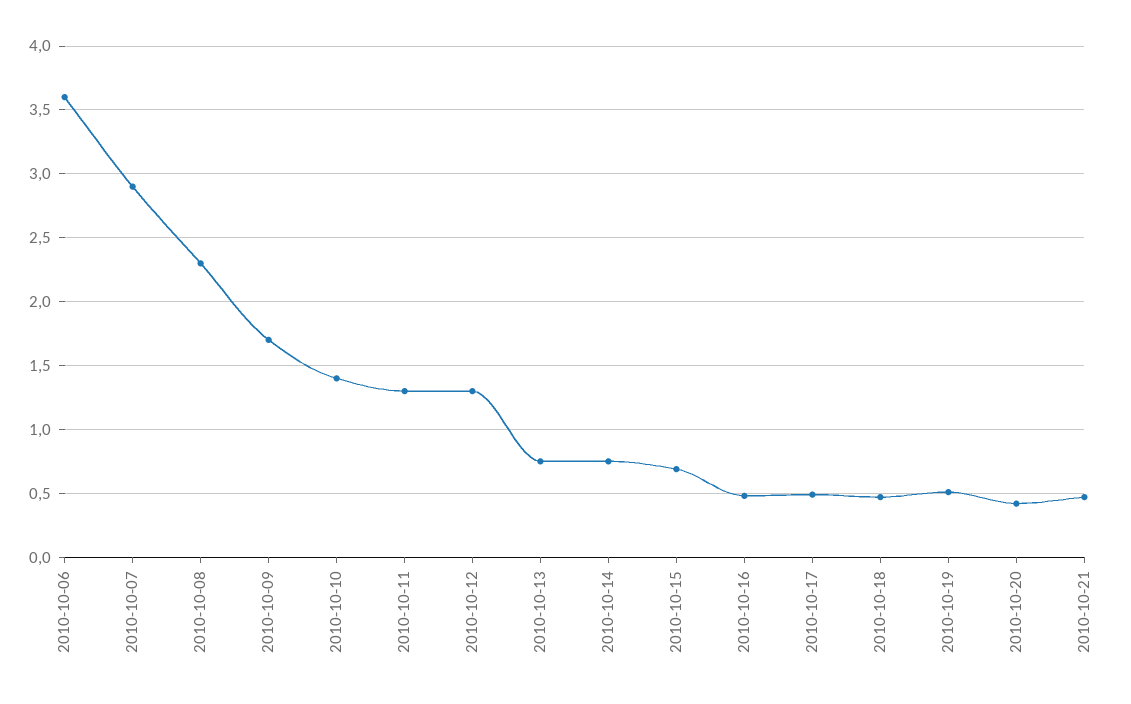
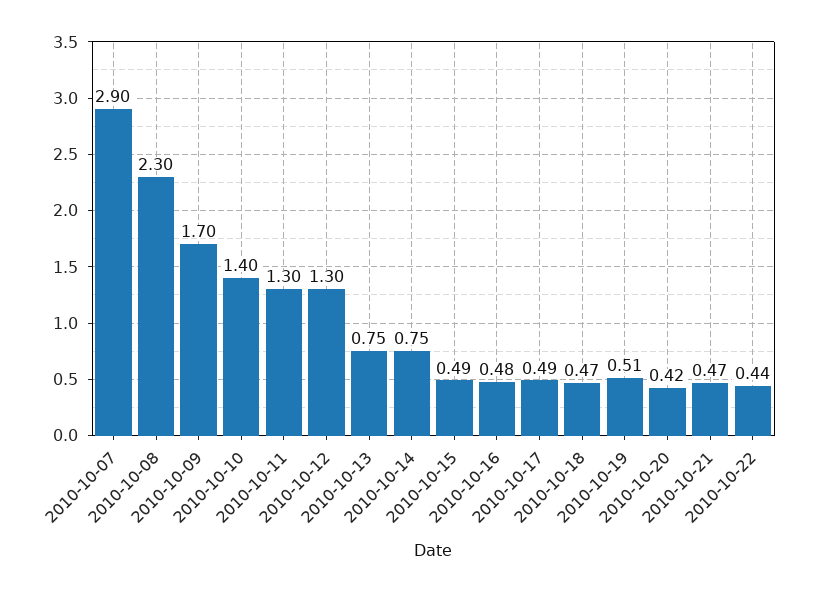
2010-10-06: 3.6 -> none
2010-10-15: 0.7 -> 0.49
2010-10-22: none -> 0.44

